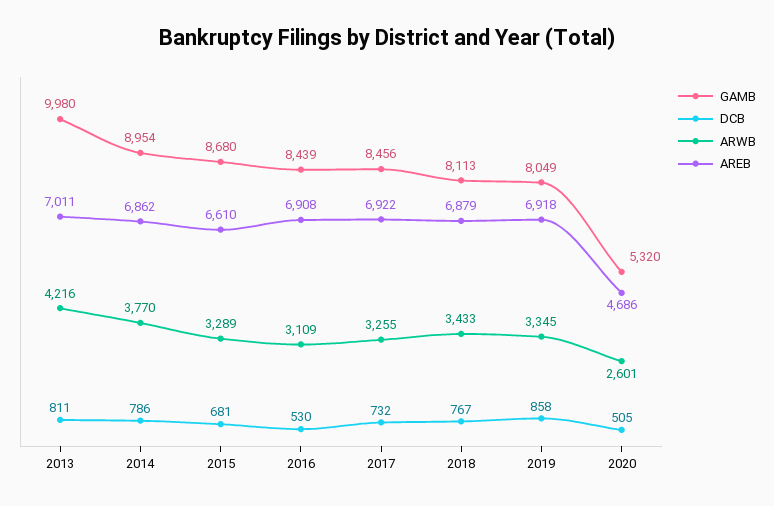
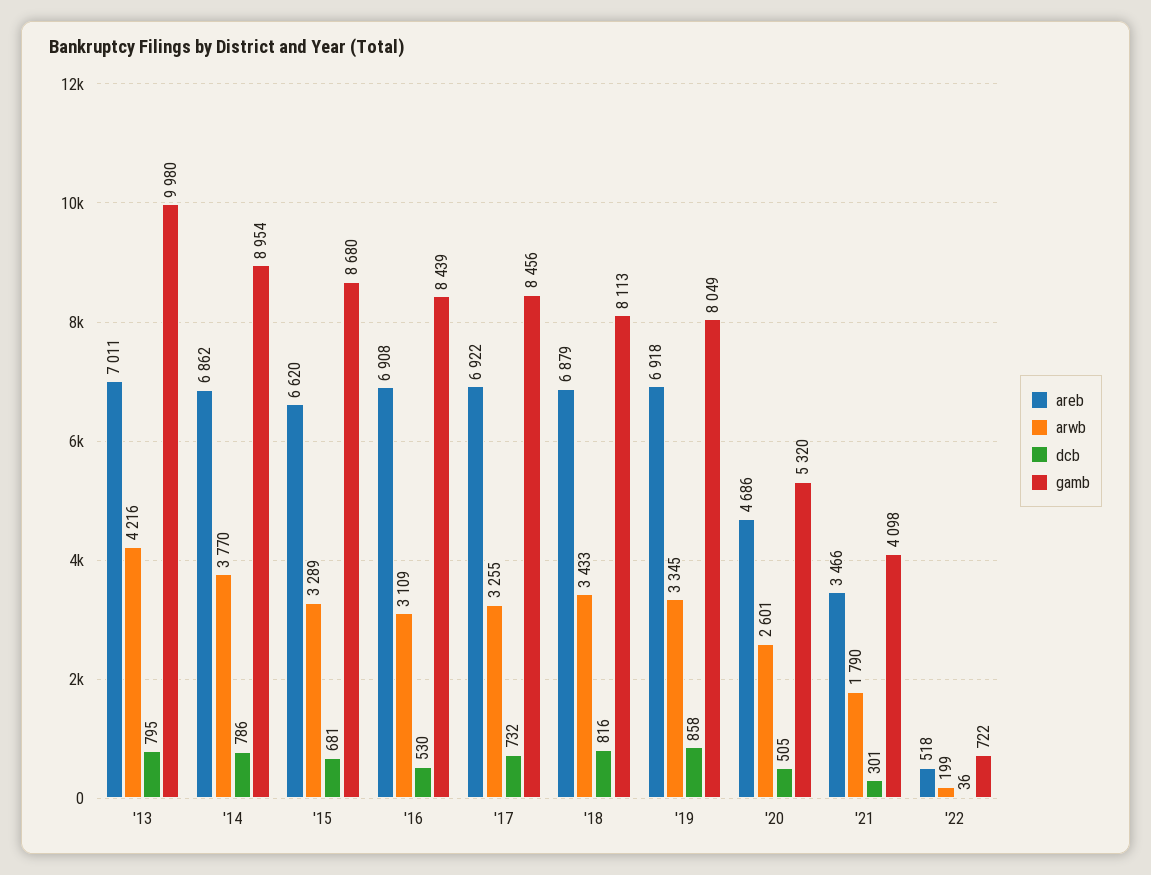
DCB, 2013: 811 -> 795
AREB, 2015: 6610 -> 6620
DCB, 2018: 767 -> 816
AREB, '21: none -> 3466
ARWB, '21: none -> 1790
DCB, '21: none -> 301
GAMB, '21: none -> 4098
AREB, '22: none -> 518
ARWB, '22: none -> 199
DCB, '22: none -> 36
GAMB, '22: none -> 722

